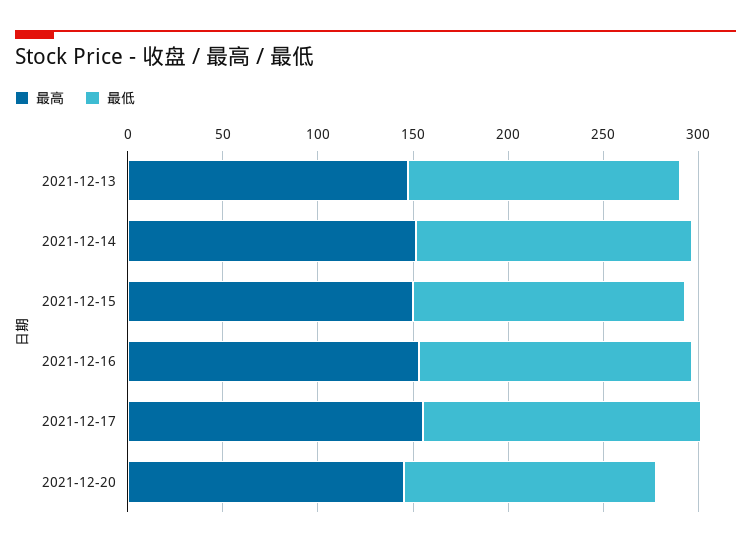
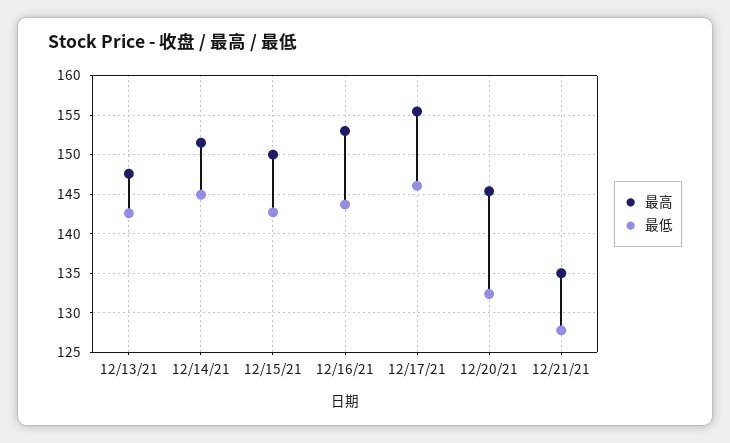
最高, 12/21/21: none -> 135
最低, 12/21/21: none -> 128

